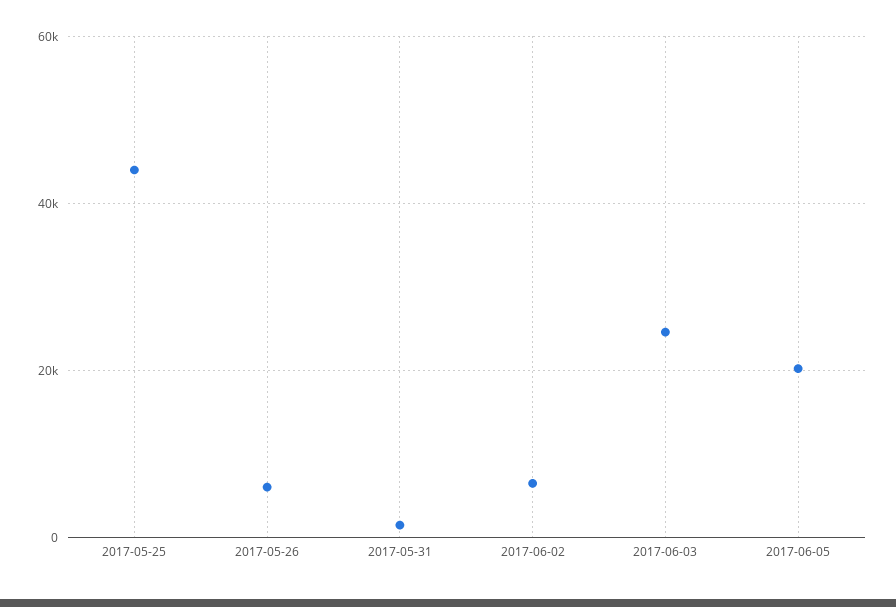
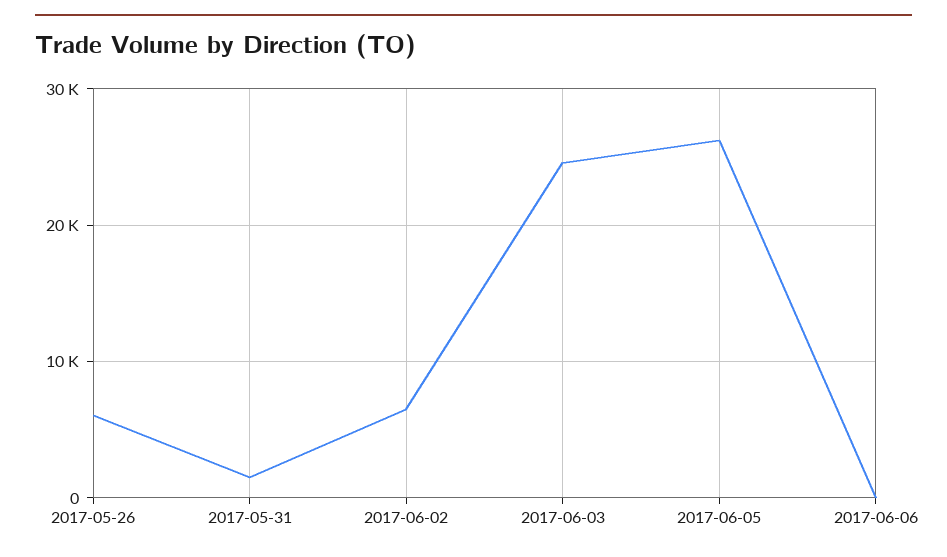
2017-05-25: 44000 -> none
2017-06-05: 20000 -> 26000
2017-06-06: none -> 0

